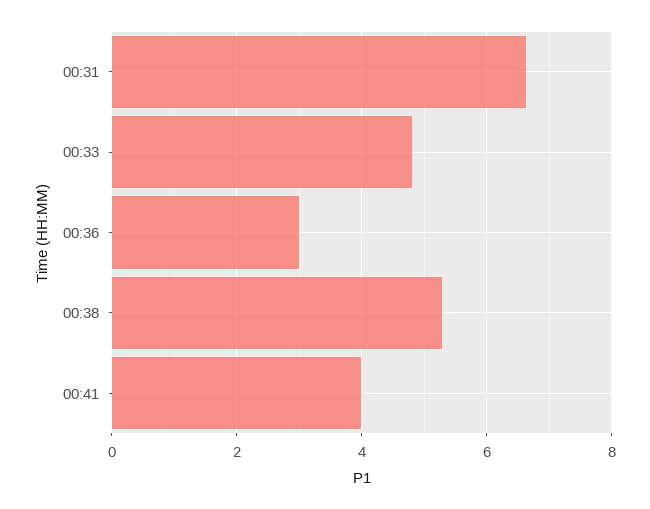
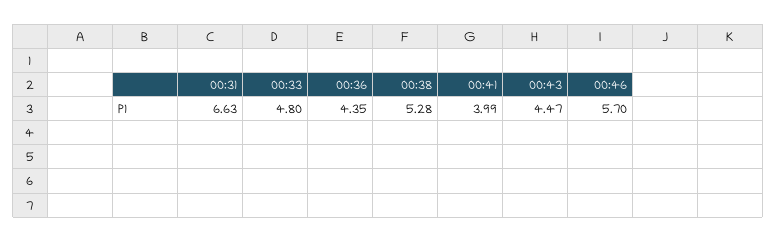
00:36: 3 -> 4.35
00:43: none -> 4.47
00:46: none -> 5.7

